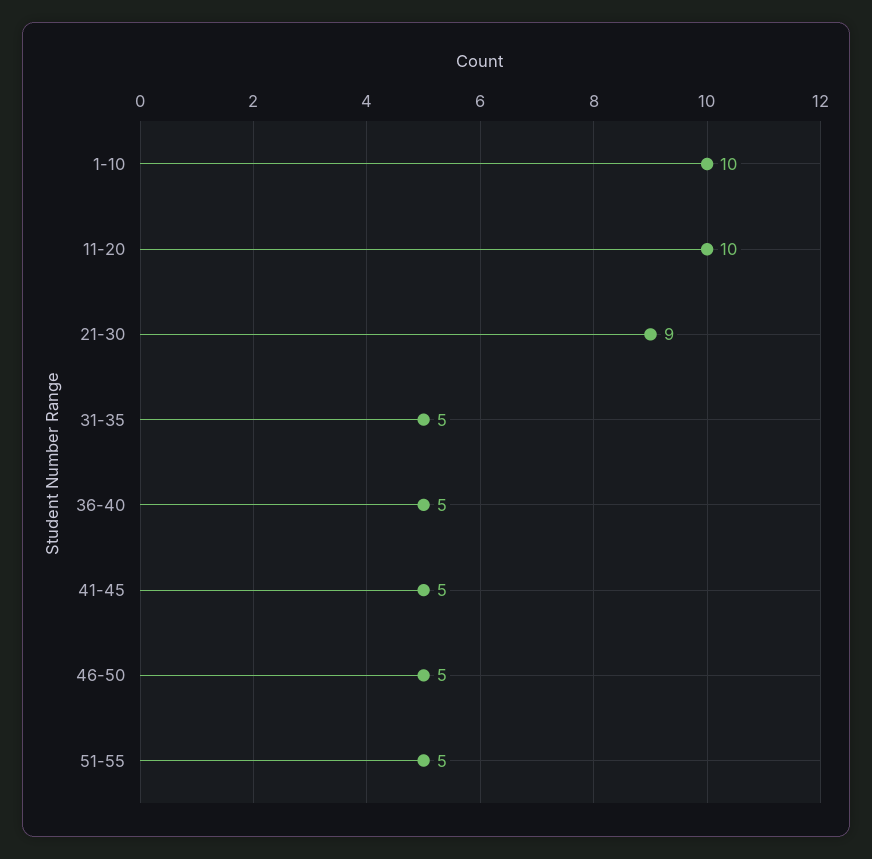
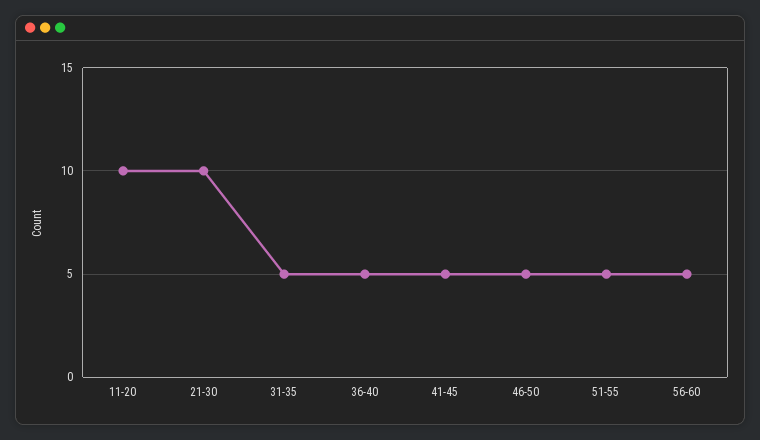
1-10: 10 -> none
21-30: 9 -> 10
56-60: none -> 5

